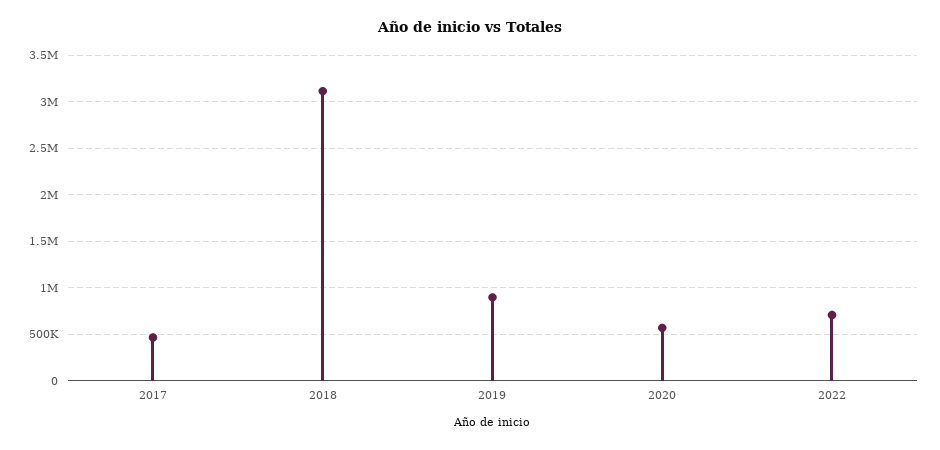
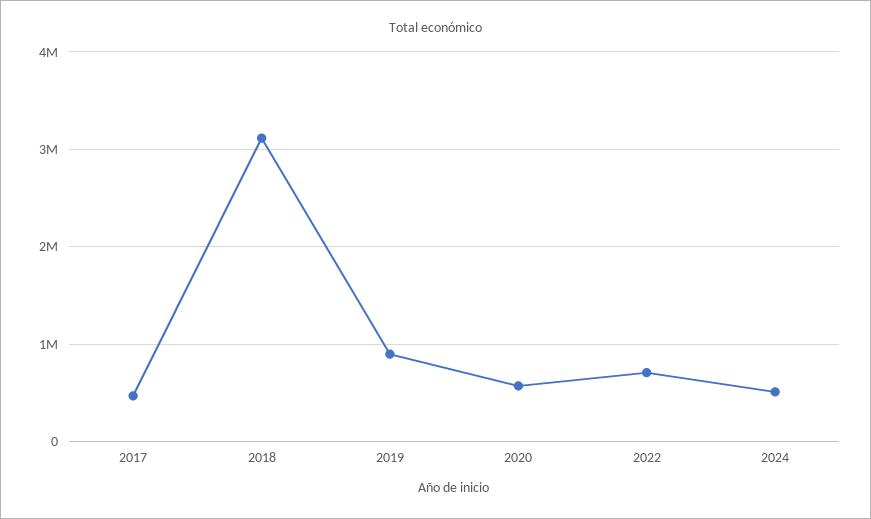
2024: none -> 500000

